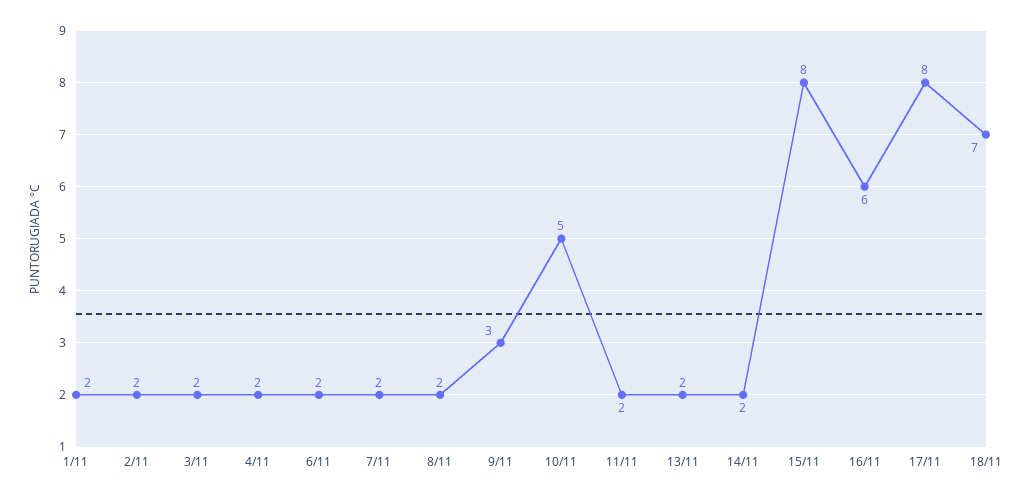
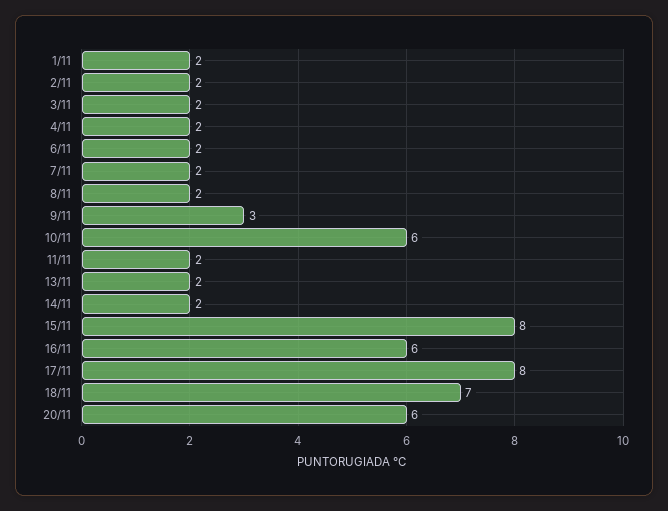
10/11: 5 -> 6
20/11: none -> 6

